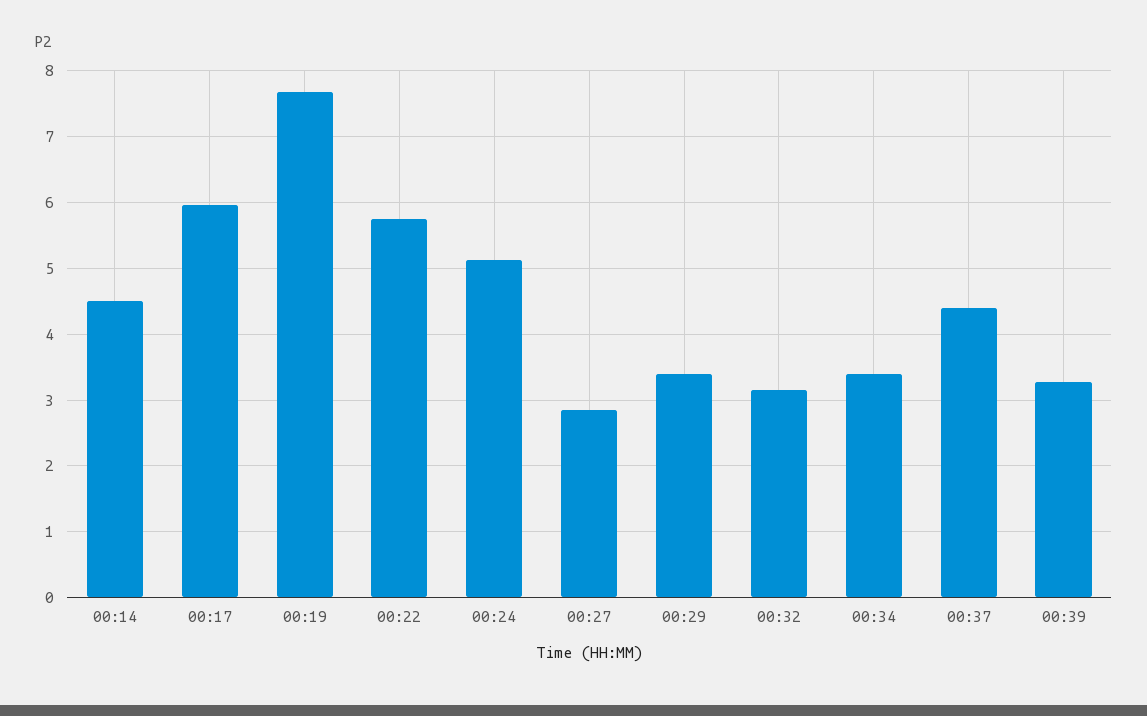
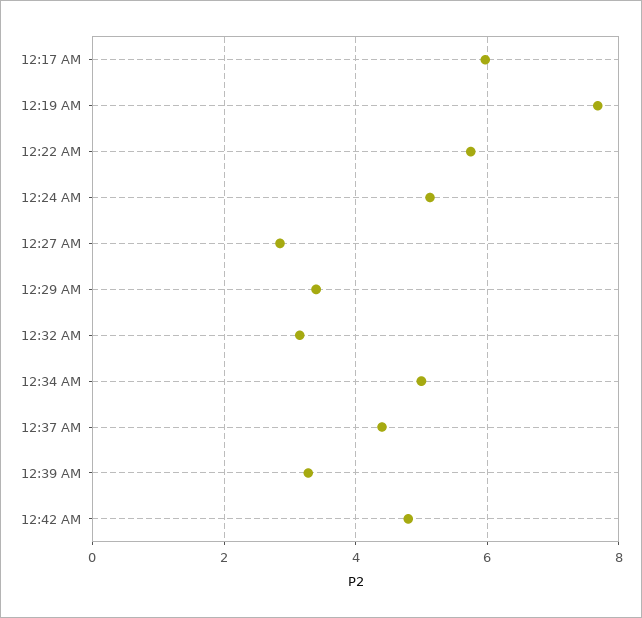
00:14: 4.5 -> none
00:34: 3.4 -> 5
12:42 AM: none -> 4.8

